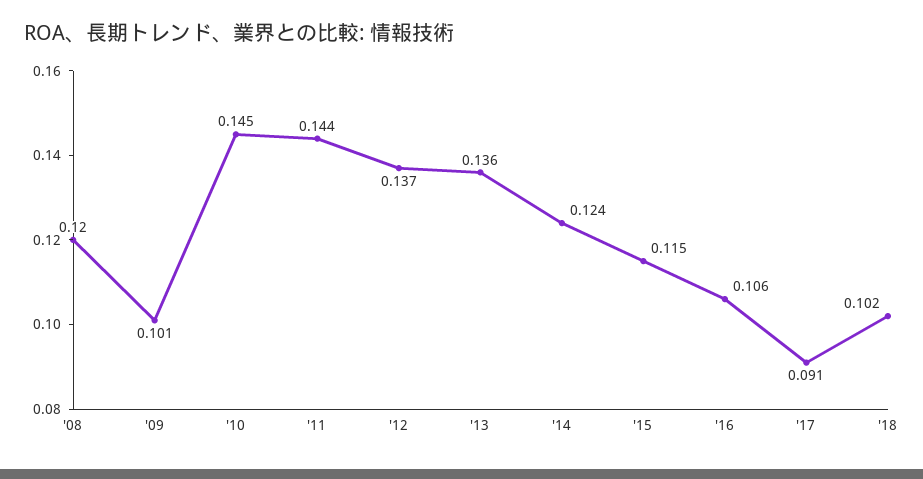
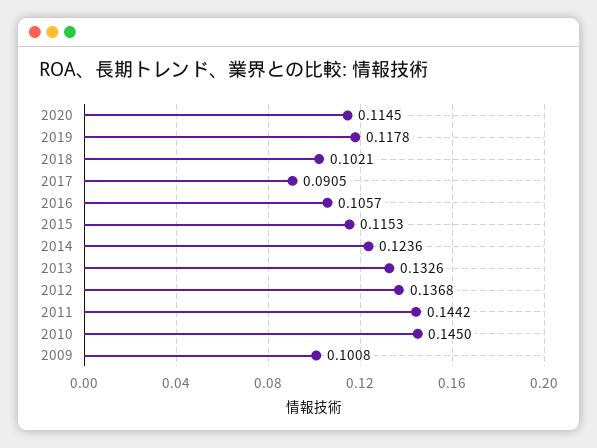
'08: 0.12 -> none
'13: 0.136 -> 0.1326
2020: none -> 0.1145
2019: none -> 0.1178

